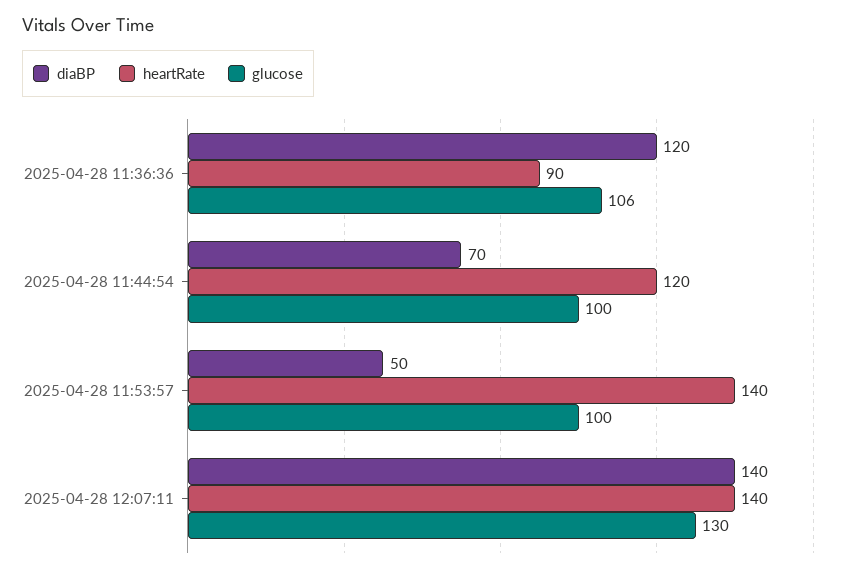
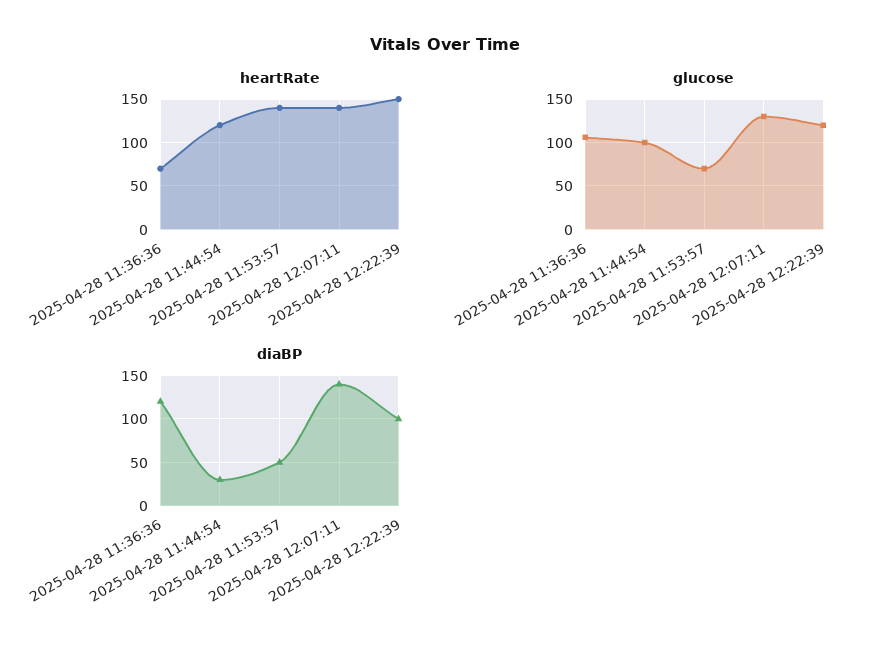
heartRate, 2025-04-28 11:36:36: 90 -> 70
diaBP, 2025-04-28 11:44:54: 70 -> 30
glucose, 2025-04-28 11:53:57: 100 -> 70
heartRate, 2025-04-28 12:22:39: none -> 150
glucose, 2025-04-28 12:22:39: none -> 120
diaBP, 2025-04-28 12:22:39: none -> 100

